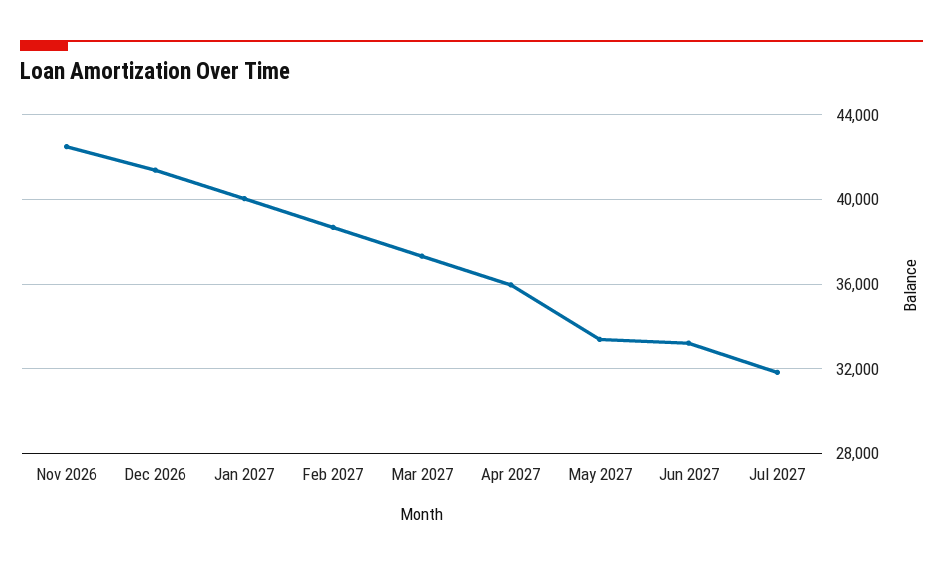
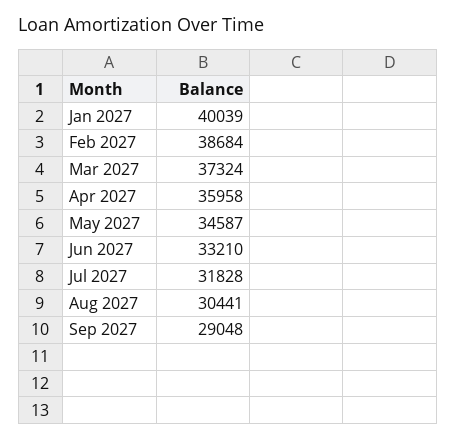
Nov 2026: 42500 -> none
Dec 2026: 41500 -> none
May 2027: 33500 -> 34587
Aug 2027: none -> 30441
Sep 2027: none -> 29048

